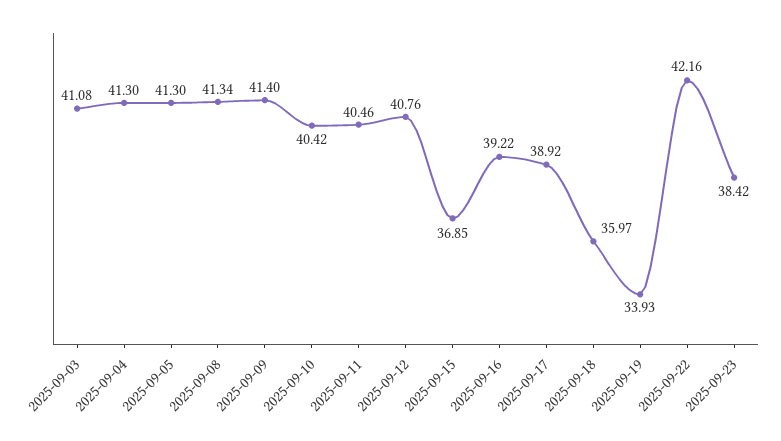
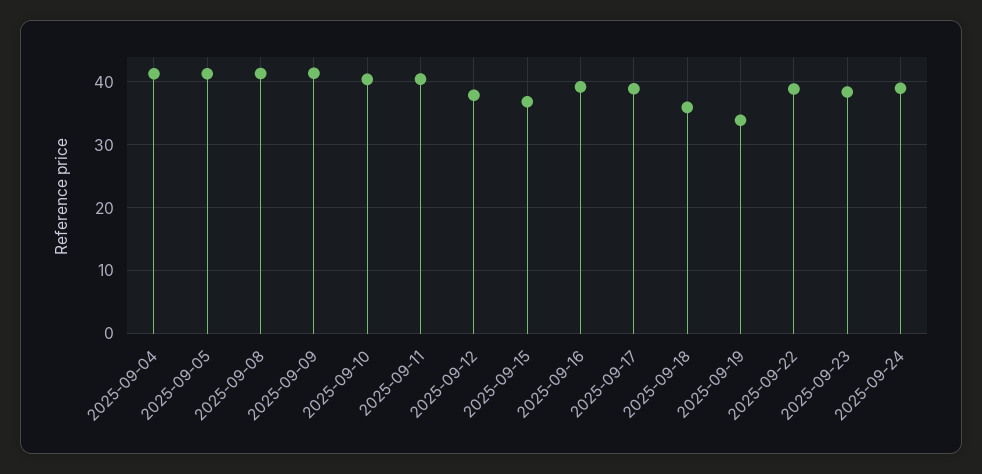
2025-09-03: 41.08 -> none
2025-09-12: 40.76 -> 38
2025-09-22: 42.16 -> 39
2025-09-24: none -> 39

